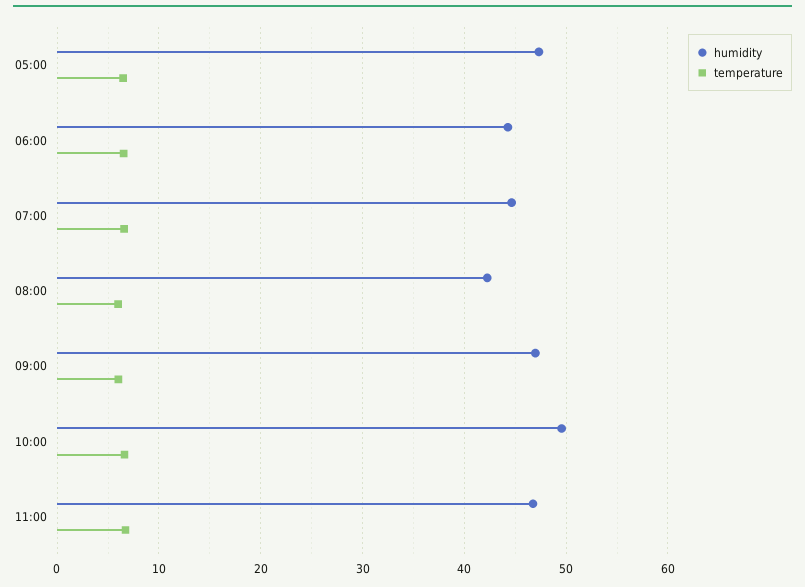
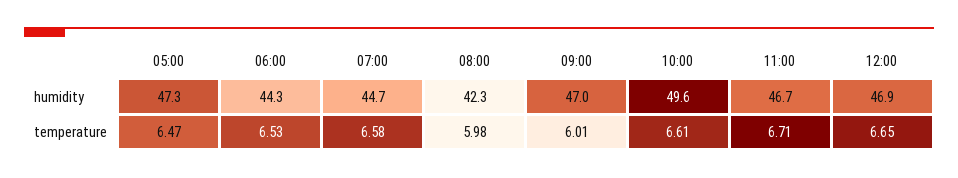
humidity, 12:00: none -> 46.9
temperature, 12:00: none -> 6.65

